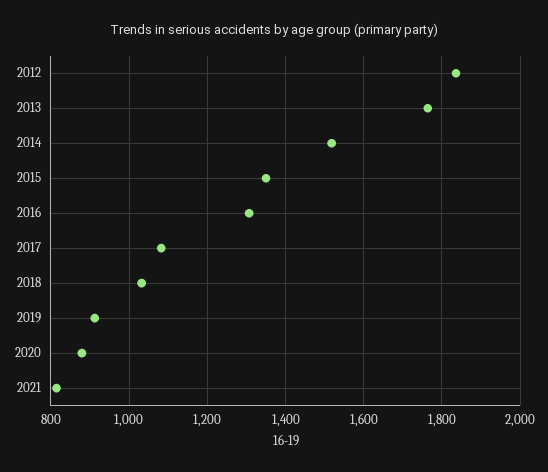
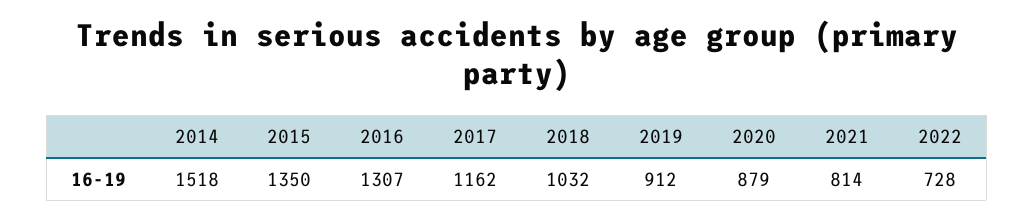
2012: 1840 -> none
2013: 1760 -> none
2017: 1080 -> 1162
2022: none -> 728

